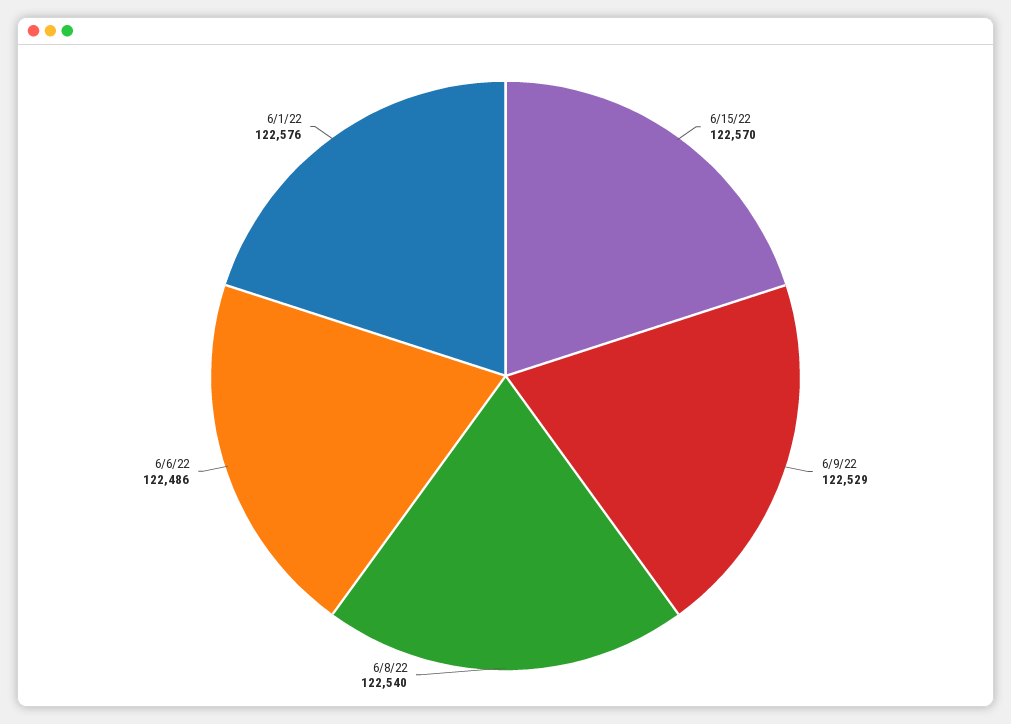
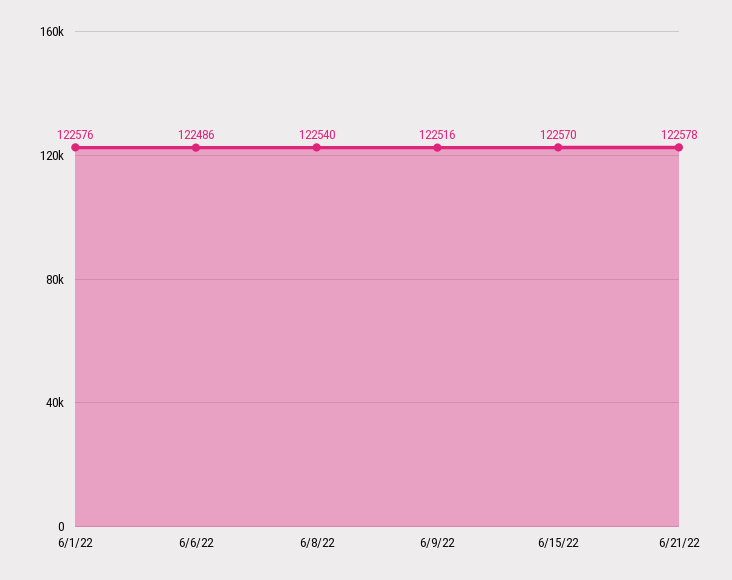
6/9/22: 122529 -> 122516
6/21/22: none -> 122578

